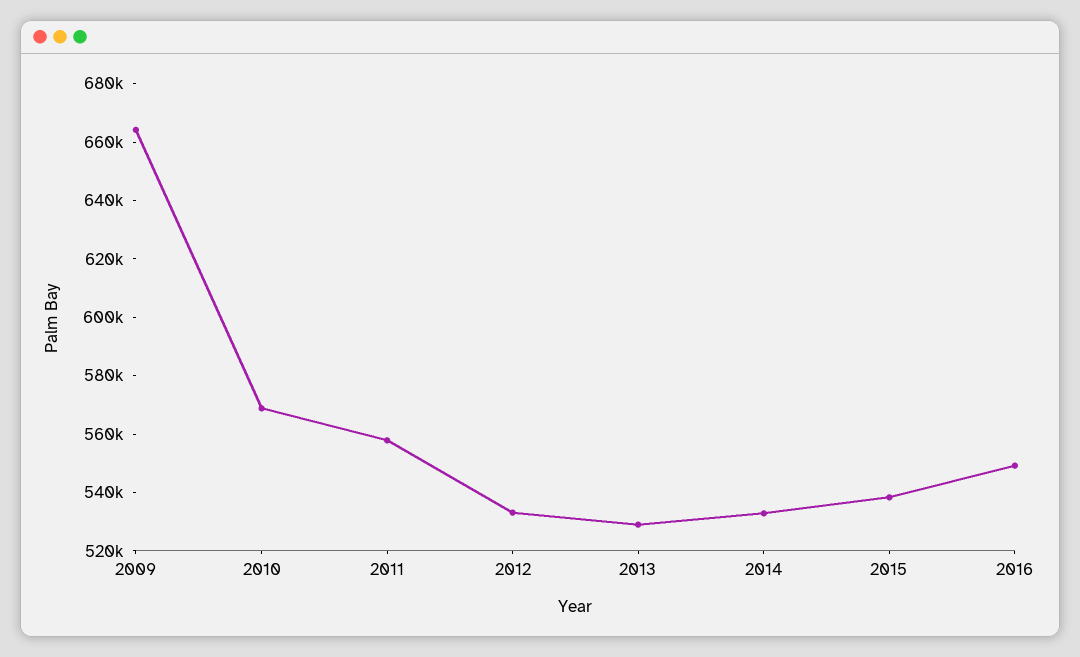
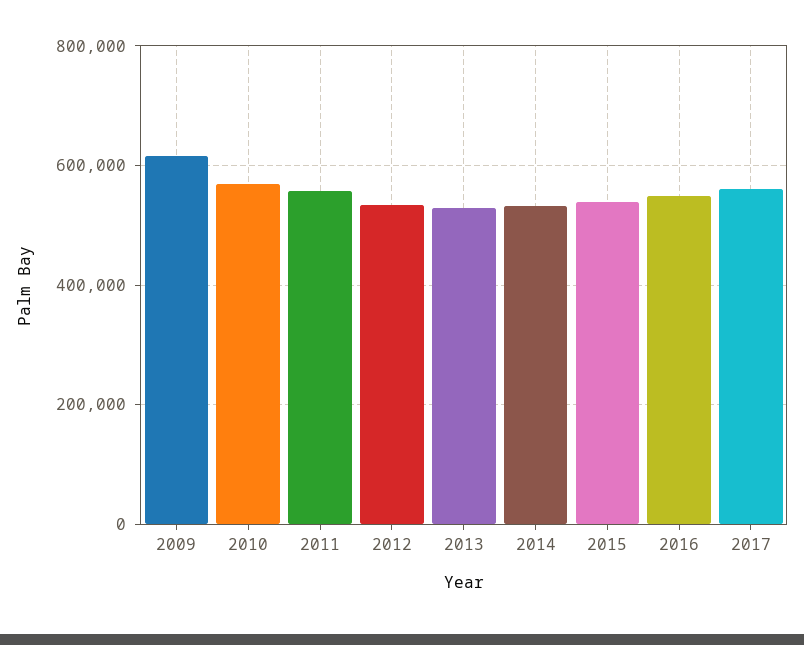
2009: 665000 -> 620000
2017: none -> 560000

